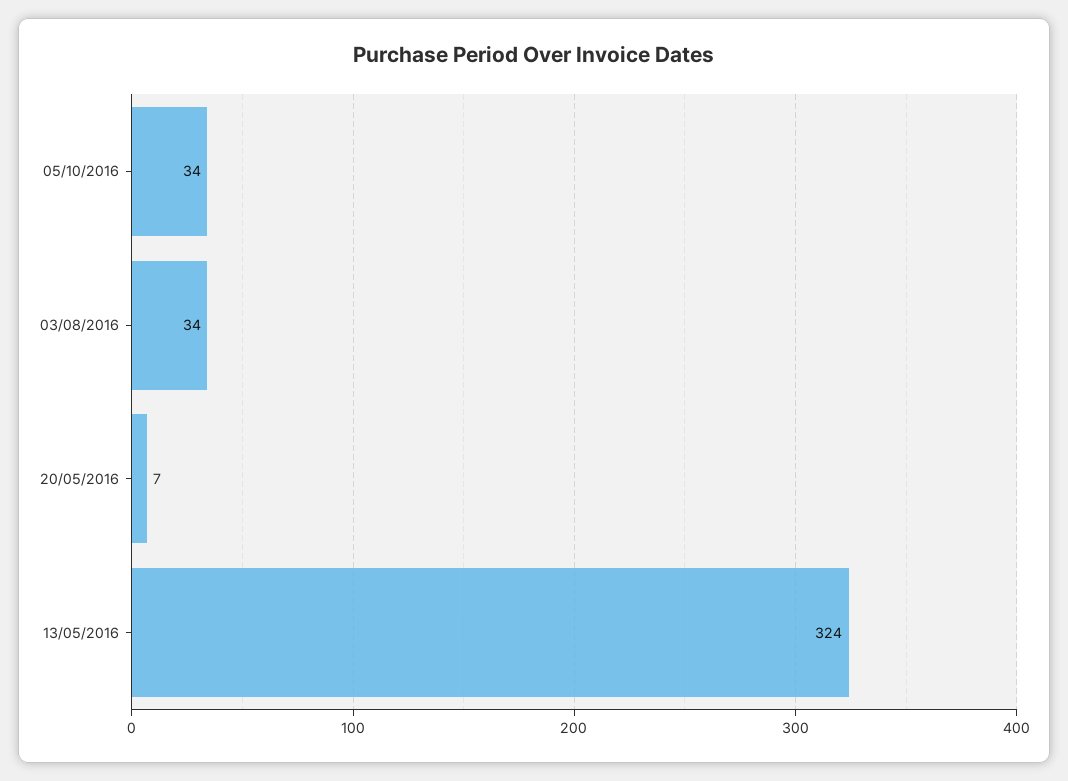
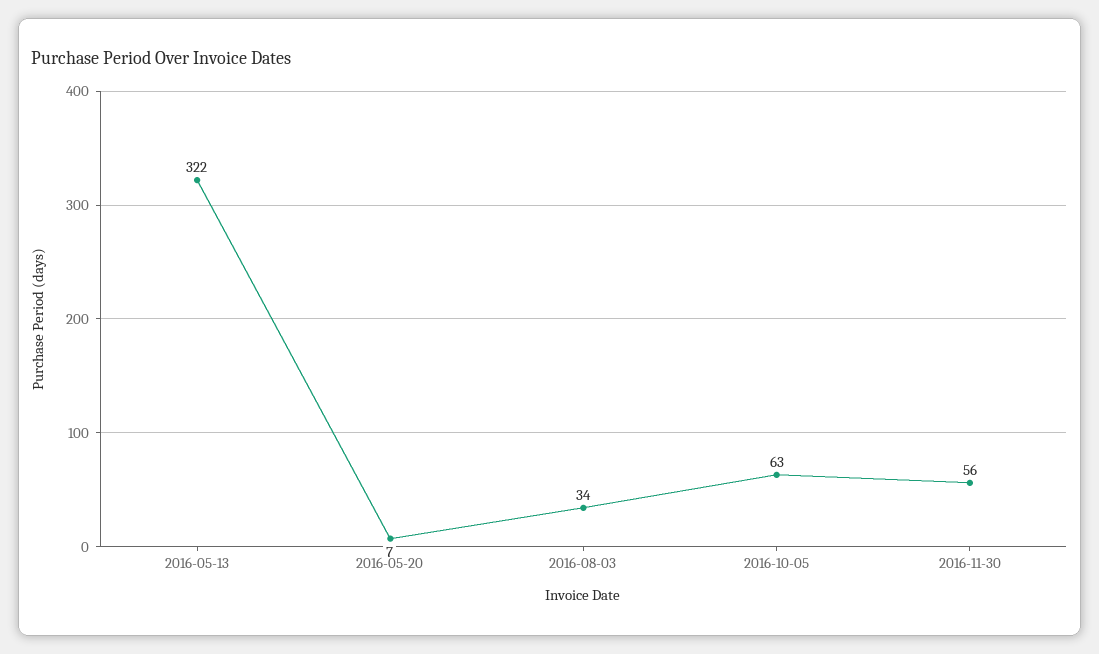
05/10/2016: 34 -> 63
13/05/2016: 324 -> 322
2016-11-30: none -> 56

